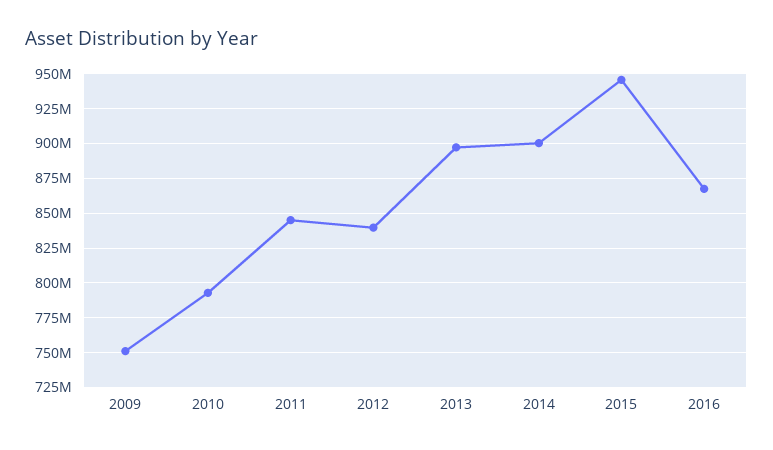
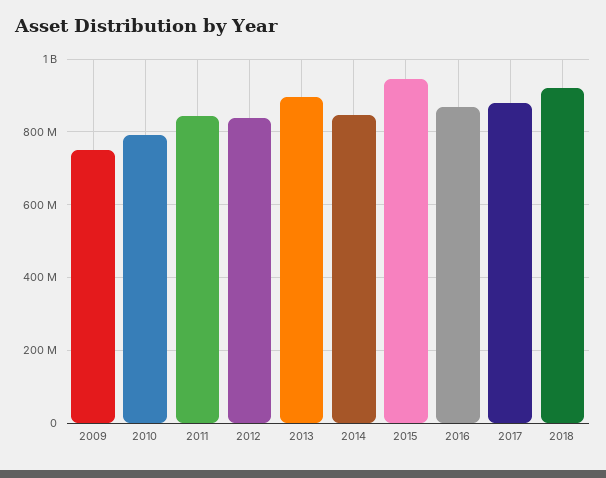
2014: 900000000 -> 840000000
2017: none -> 880000000
2018: none -> 920000000

